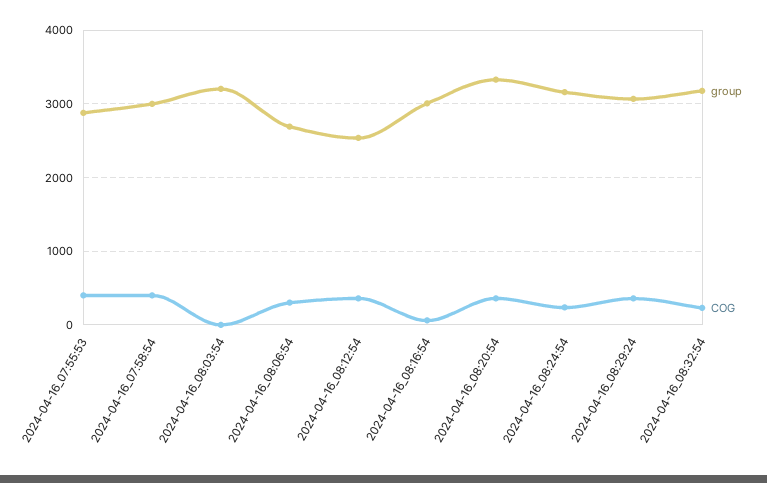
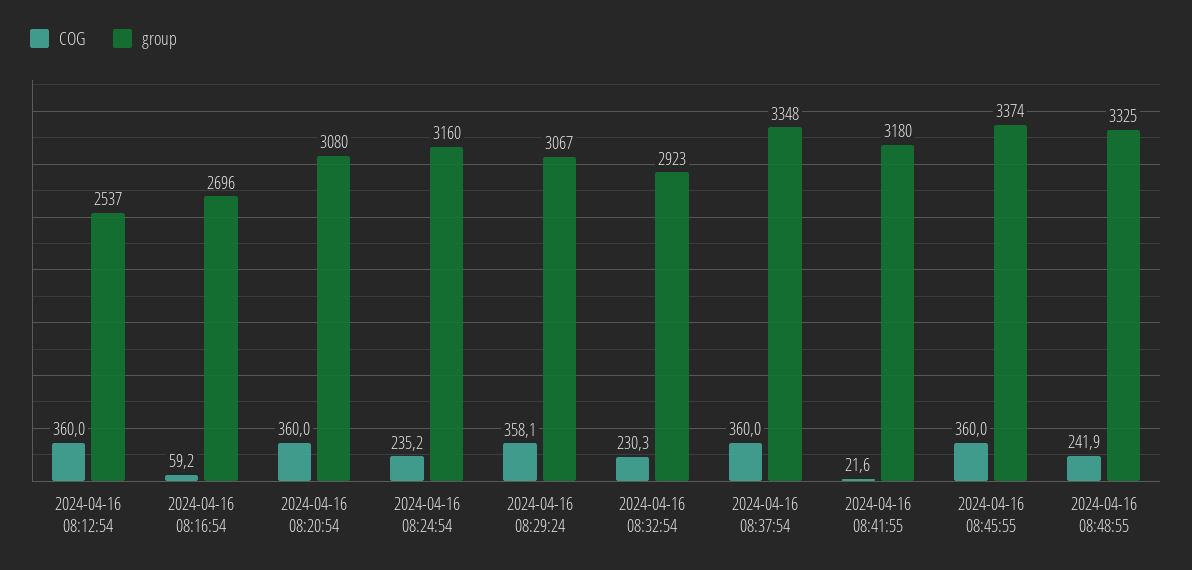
group, 2024-04-16_07:55:53: 2900 -> none
COG, 2024-04-16_07:55:53: 400 -> none
group, 2024-04-16_07:58:54: 3000 -> none
COG, 2024-04-16_07:58:54: 400 -> none
group, 2024-04-16_08:03:54: 3200 -> none
COG, 2024-04-16_08:03:54: 0 -> none
group, 2024-04-16_08:06:54: 2700 -> none
COG, 2024-04-16_08:06:54: 300 -> none
group, 2024-04-16_08:16:54: 3000 -> 2696
group, 2024-04-16_08:20:54: 3300 -> 3080
group, 2024-04-16_08:32:54: 3200 -> 2923
COG, 2024-04-16 08:37:54: none -> 360
group, 2024-04-16 08:37:54: none -> 3348
COG, 2024-04-16 08:41:55: none -> 21.6
group, 2024-04-16 08:41:55: none -> 3180
COG, 2024-04-16 08:45:55: none -> 360
group, 2024-04-16 08:45:55: none -> 3374
COG, 2024-04-16 08:48:55: none -> 241.9
group, 2024-04-16 08:48:55: none -> 3325

